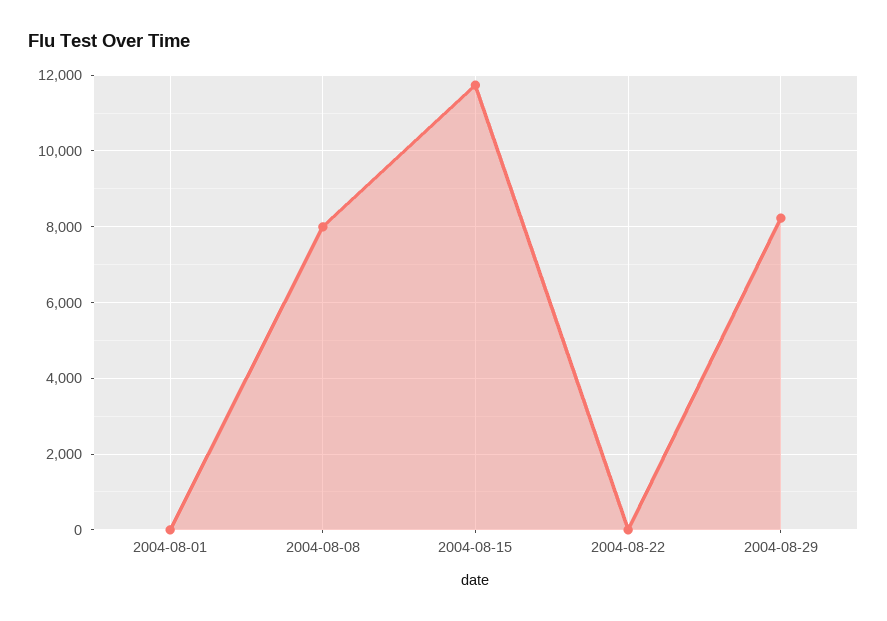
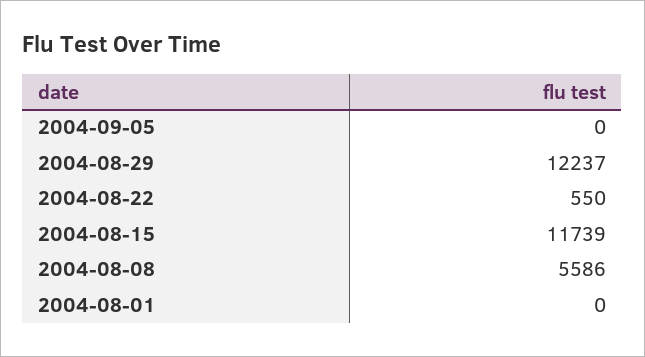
2004-08-08: 8000 -> 5586
2004-08-22: 0 -> 550
2004-08-29: 8200 -> 12237
2004-09-05: none -> 0

